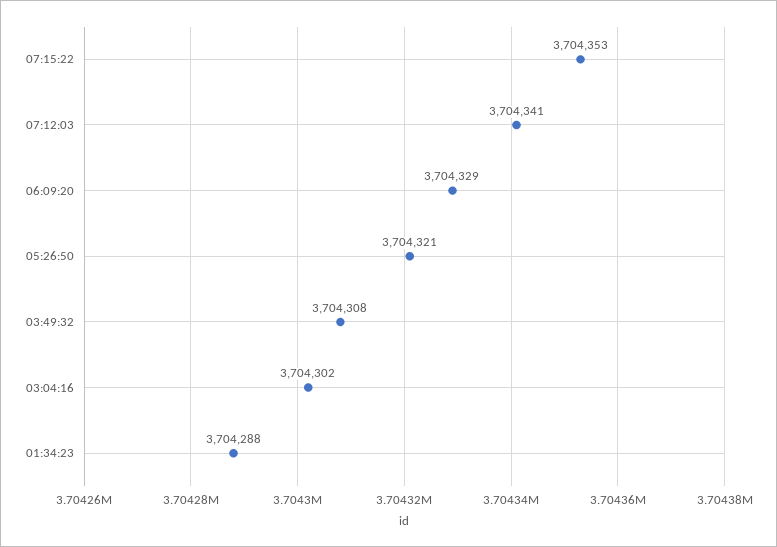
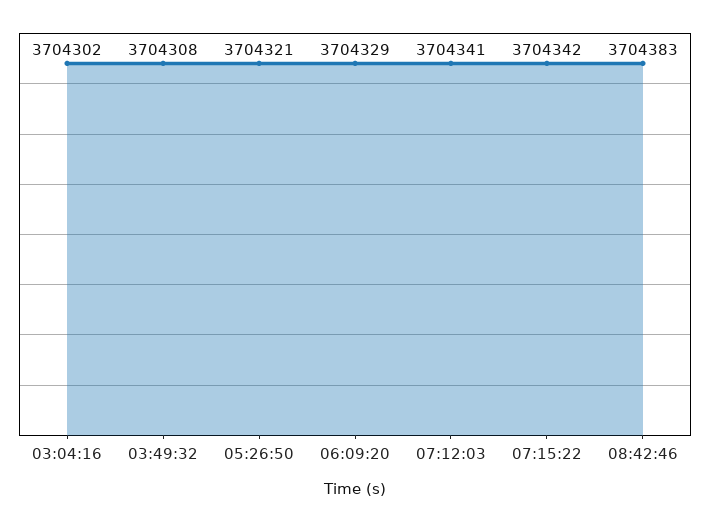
07:15:22: 3704353 -> 3704342
01:34:23: 3704288 -> none
08:42:46: none -> 3704383

